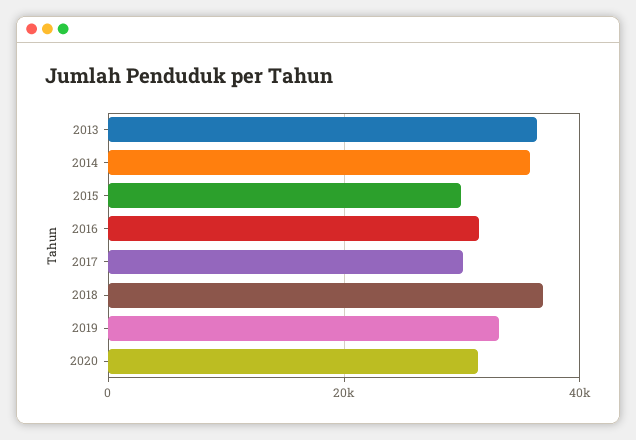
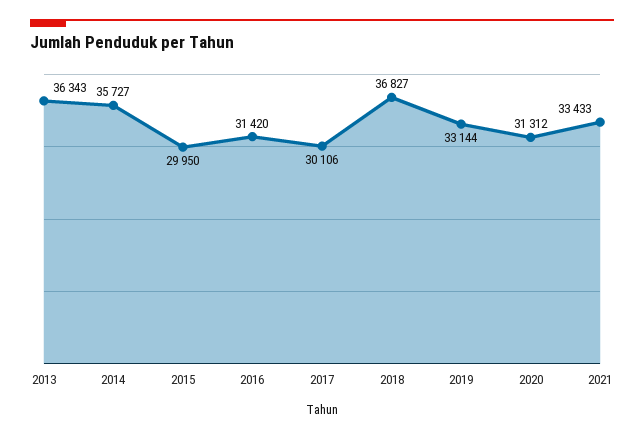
2021: none -> 33433

